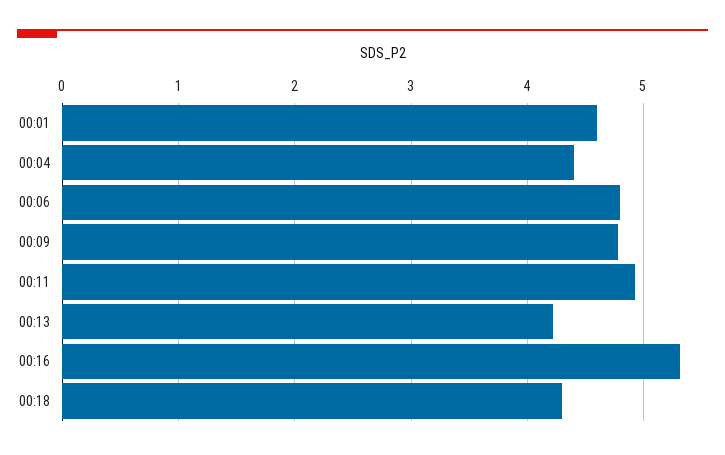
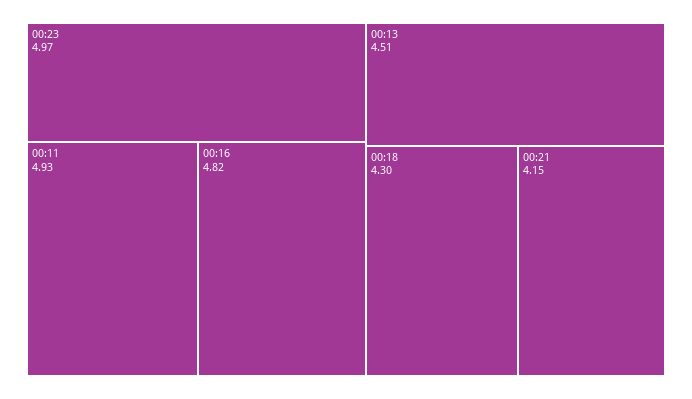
00:01: 4.6 -> none
00:04: 4.4 -> none
00:06: 4.8 -> none
00:09: 4.8 -> none
00:13: 4.2 -> 4.51
00:16: 5.3 -> 4.82
00:23: none -> 4.97
00:21: none -> 4.15

